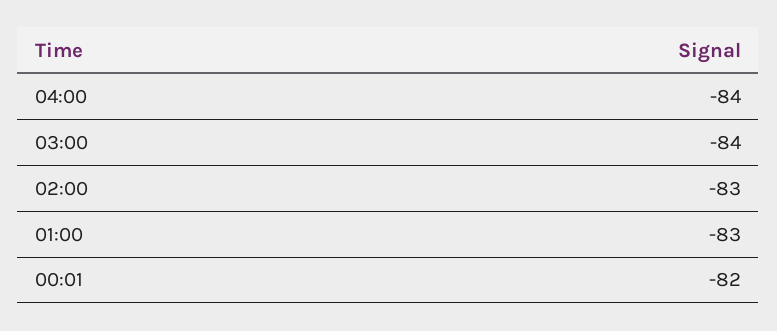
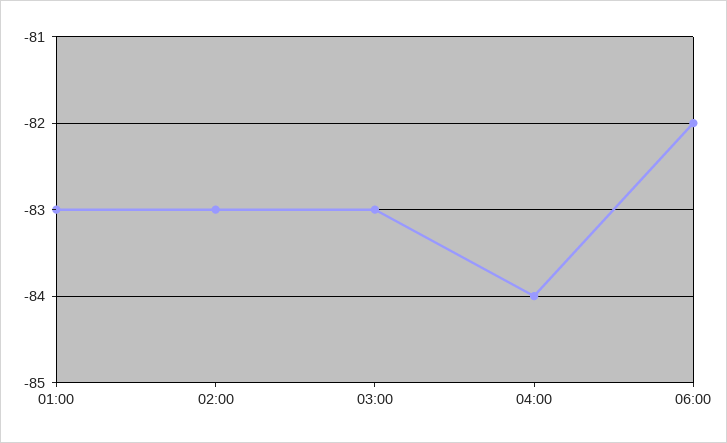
03:00: -84 -> -83
00:01: -82 -> none
06:00: none -> -82

